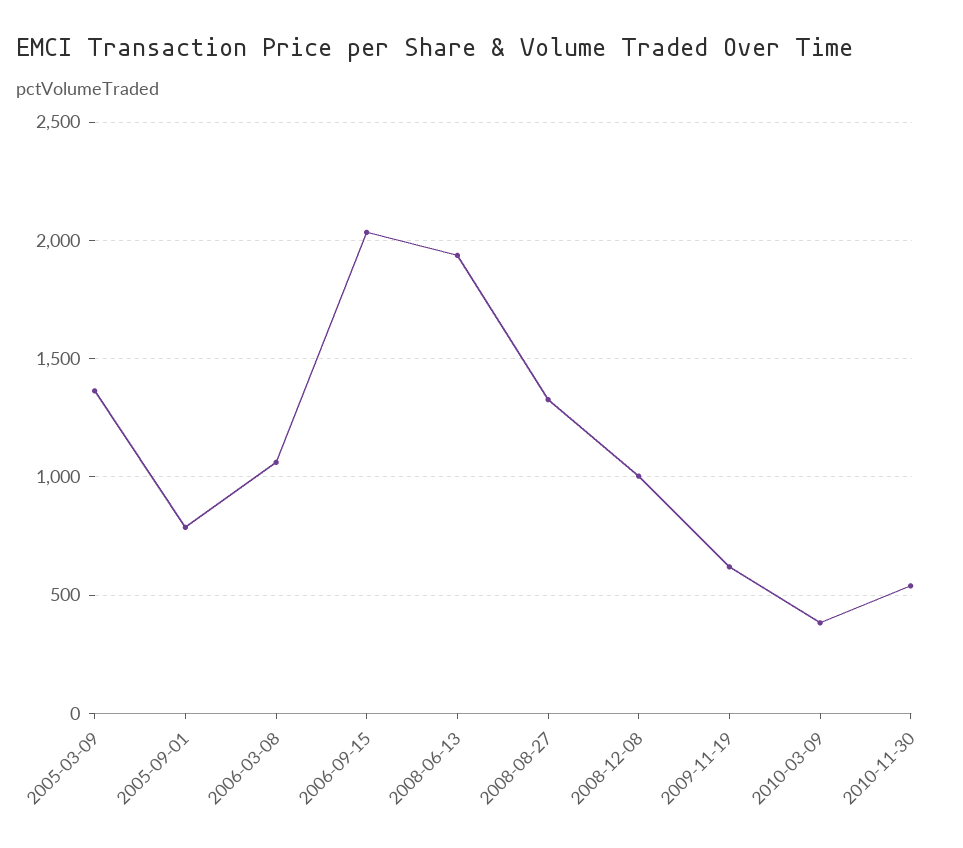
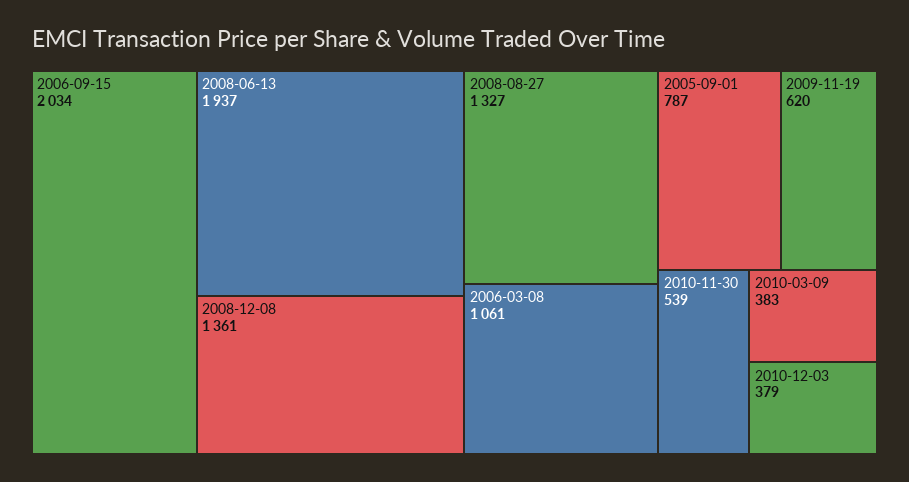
2005-03-09: 1350 -> none
2008-12-08: 1000 -> 1361
2010-12-03: none -> 379

